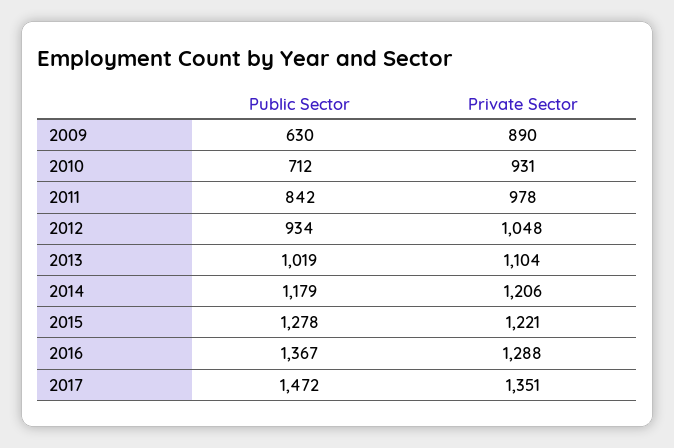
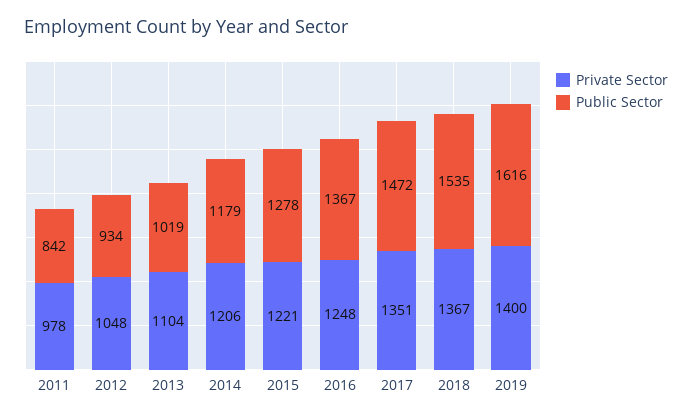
Public Sector, 2009: 630 -> none
Private Sector, 2009: 890 -> none
Public Sector, 2010: 712 -> none
Private Sector, 2010: 931 -> none
Private Sector, 2016: 1288 -> 1248
Private Sector, 2018: none -> 1367
Public Sector, 2018: none -> 1535
Private Sector, 2019: none -> 1400
Public Sector, 2019: none -> 1616

